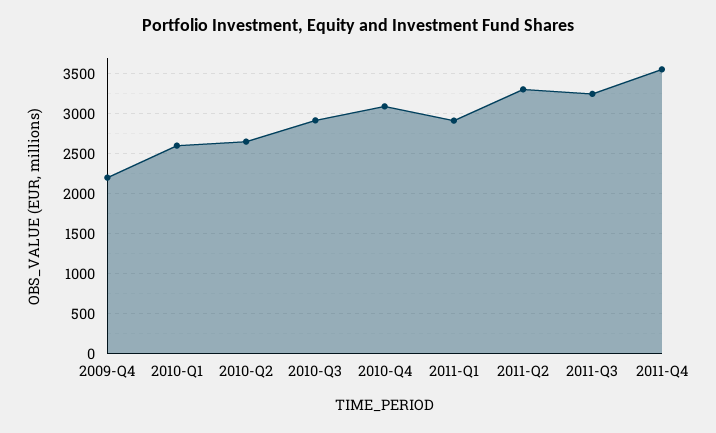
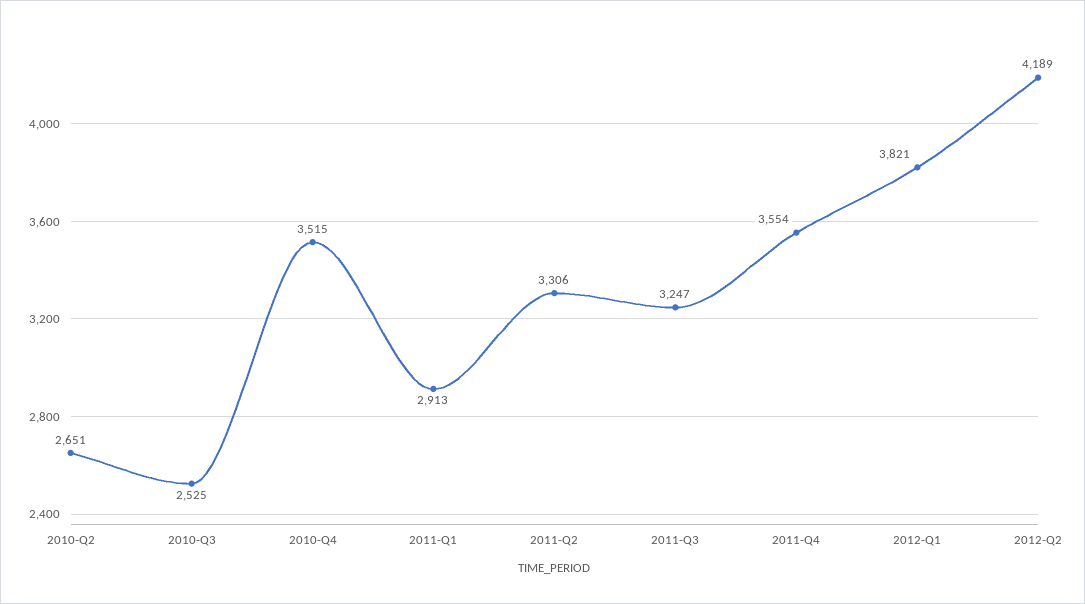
2009-Q4: 2200 -> none
2010-Q1: 2600 -> none
2010-Q3: 2900 -> 2525
2010-Q4: 3100 -> 3515
2012-Q1: none -> 3821
2012-Q2: none -> 4189

